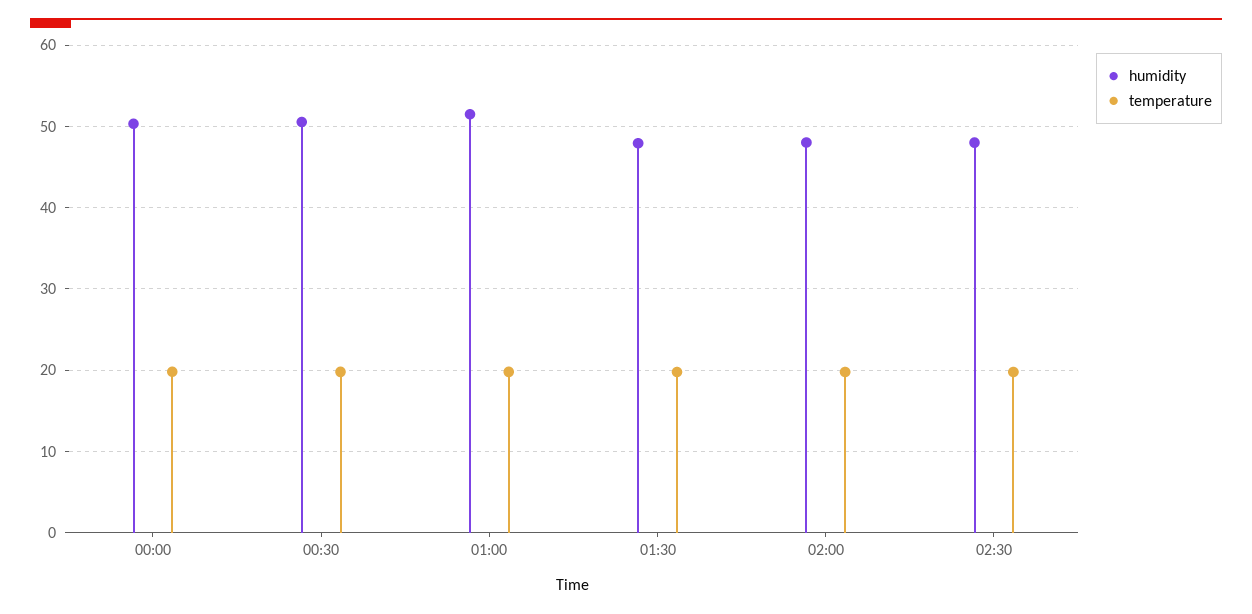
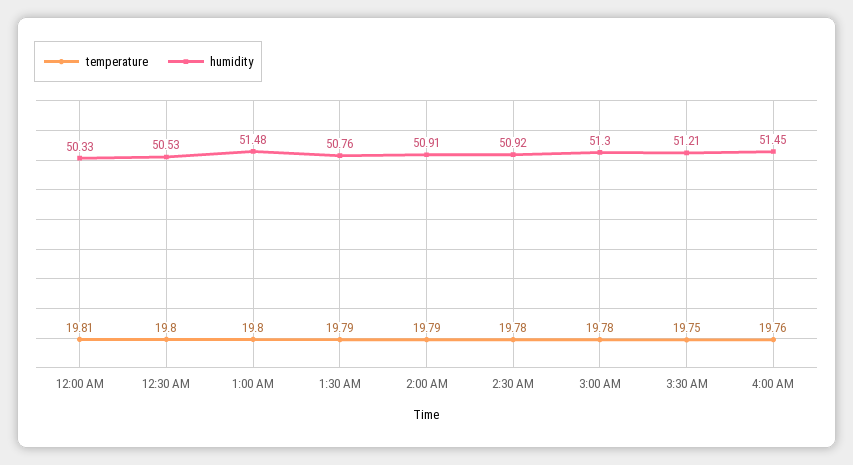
humidity, 01:30: 48 -> 50.76
humidity, 02:00: 48 -> 50.91
humidity, 02:30: 48 -> 50.92
temperature, 3:00 AM: none -> 19.78
humidity, 3:00 AM: none -> 51.3
temperature, 3:30 AM: none -> 19.75
humidity, 3:30 AM: none -> 51.21
temperature, 4:00 AM: none -> 19.76
humidity, 4:00 AM: none -> 51.45

